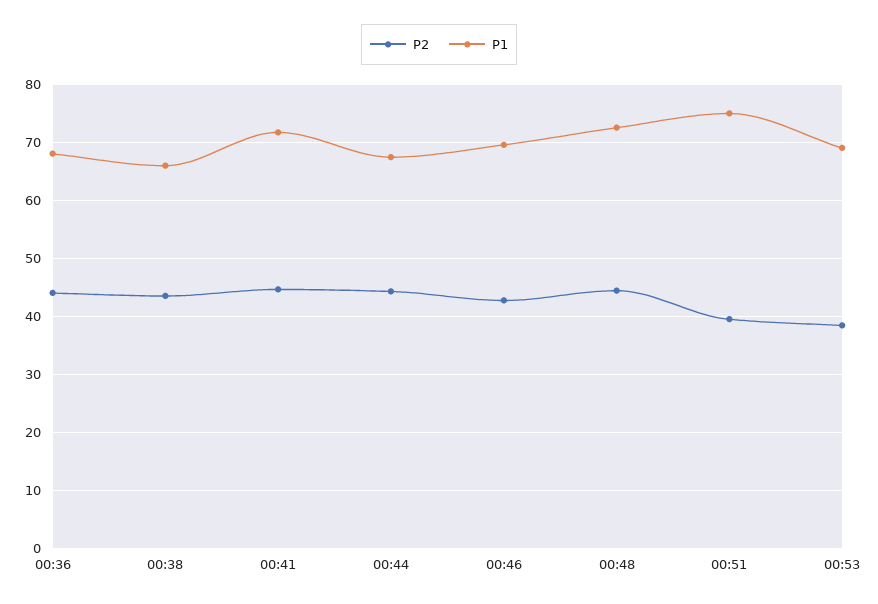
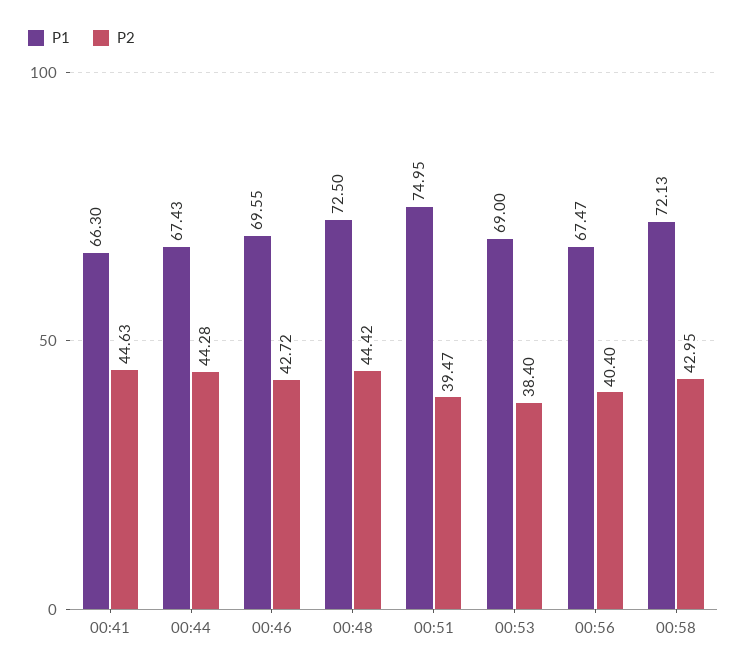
P2, 00:36: 44 -> none
P1, 00:36: 68 -> none
P2, 00:38: 44 -> none
P1, 00:38: 66 -> none
P1, 00:41: 72 -> 66.3
P1, 00:56: none -> 67.47
P2, 00:56: none -> 40.4
P1, 00:58: none -> 72.13
P2, 00:58: none -> 42.95

